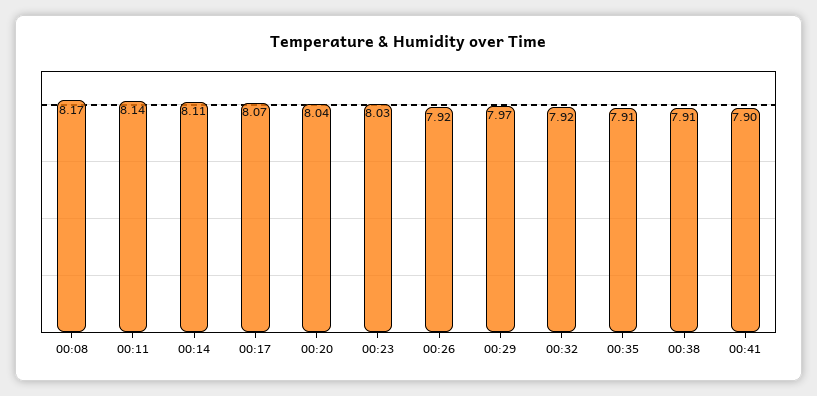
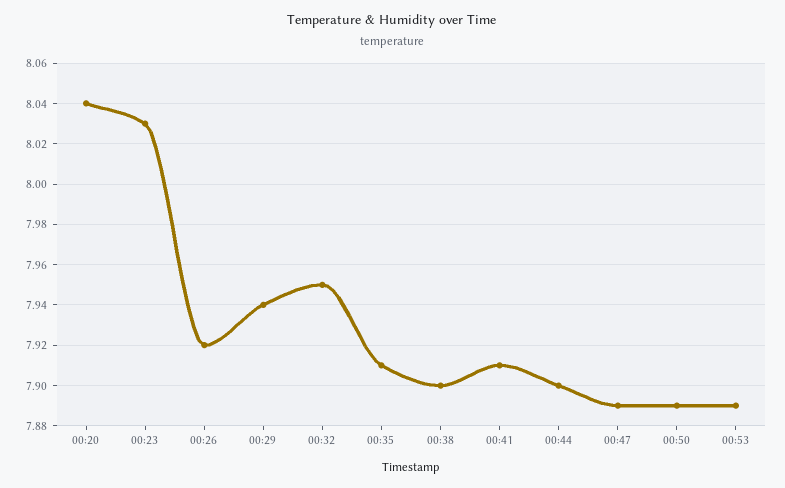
00:08: 8.17 -> none
00:11: 8.14 -> none
00:14: 8.11 -> none
00:17: 8.07 -> none
00:29: 7.97 -> 7.94
00:32: 7.92 -> 7.95
00:38: 7.91 -> 7.9
00:41: 7.9 -> 7.91
00:44: none -> 7.9
00:47: none -> 7.89
00:50: none -> 7.89
00:53: none -> 7.89

